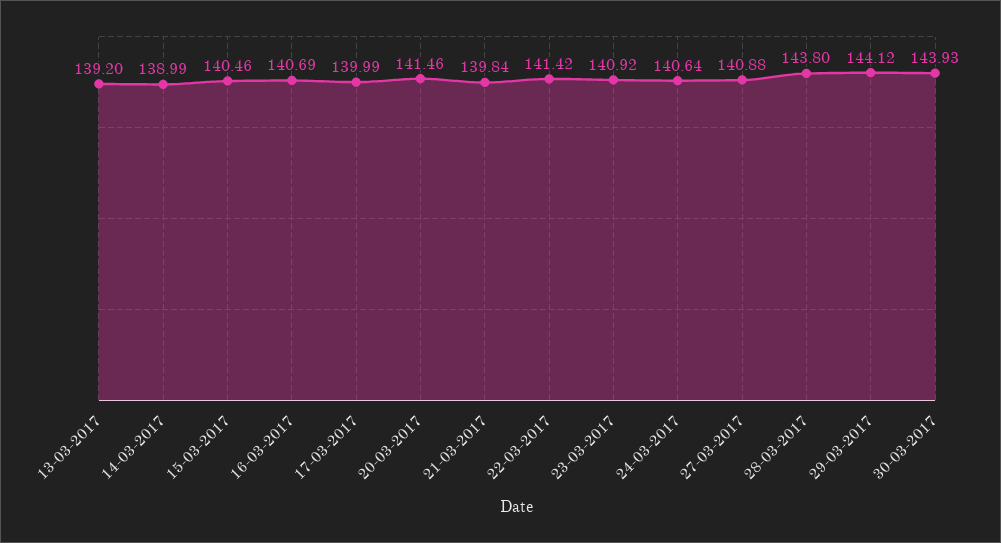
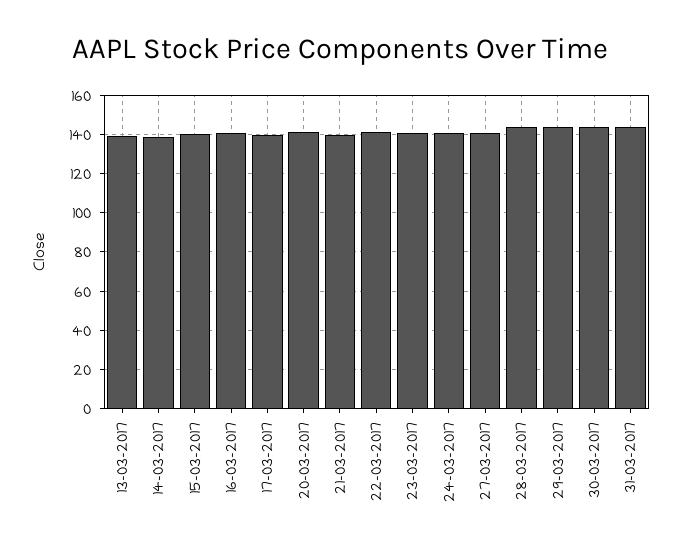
31-03-2017: none -> 145

